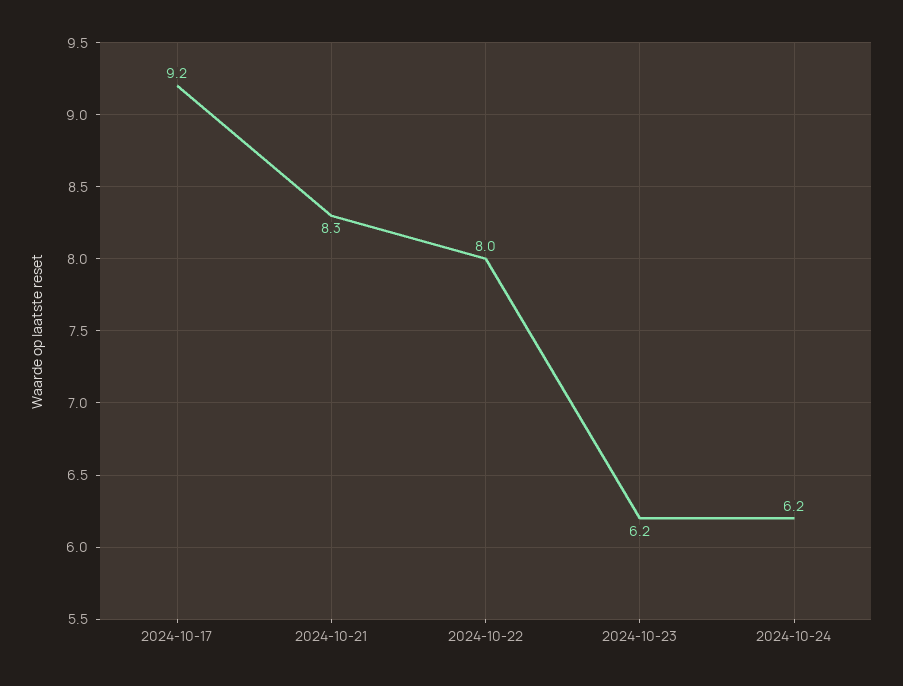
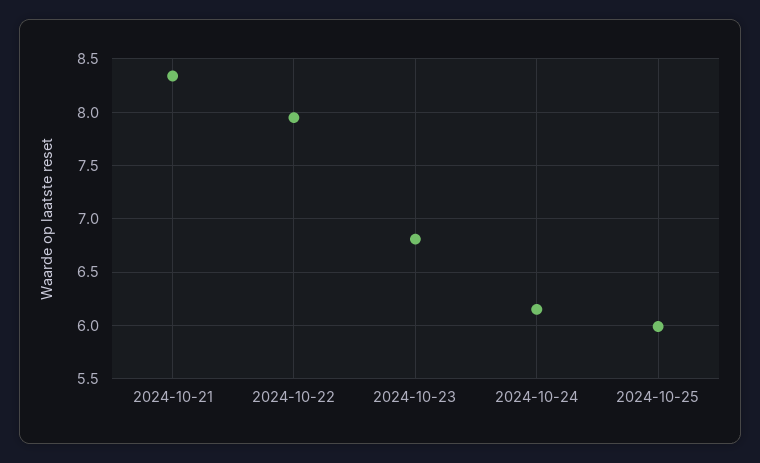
2024-10-17: 9.2 -> none
2024-10-23: 6.2 -> 6.8
2024-10-25: none -> 6

